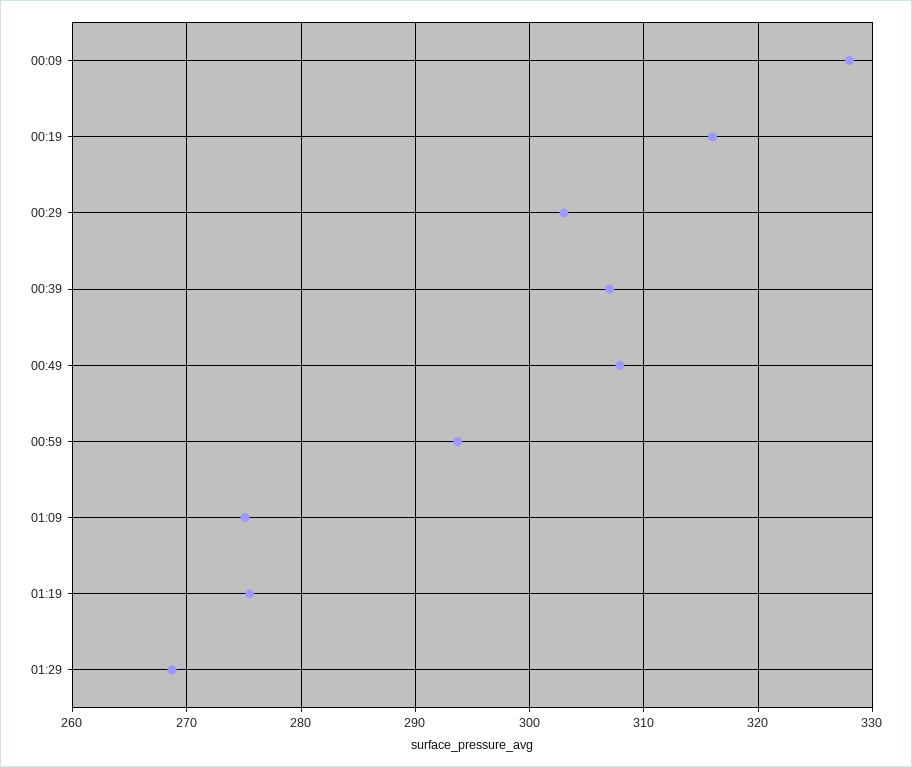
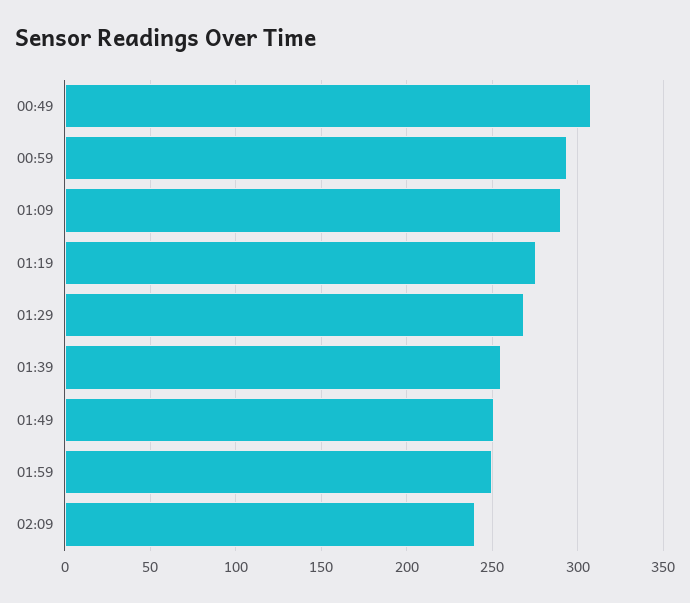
00:09: 328 -> none
00:19: 316 -> none
00:29: 303 -> none
00:39: 307 -> none
01:09: 275 -> 290
01:39: none -> 255
01:49: none -> 250
01:59: none -> 250
02:09: none -> 240

